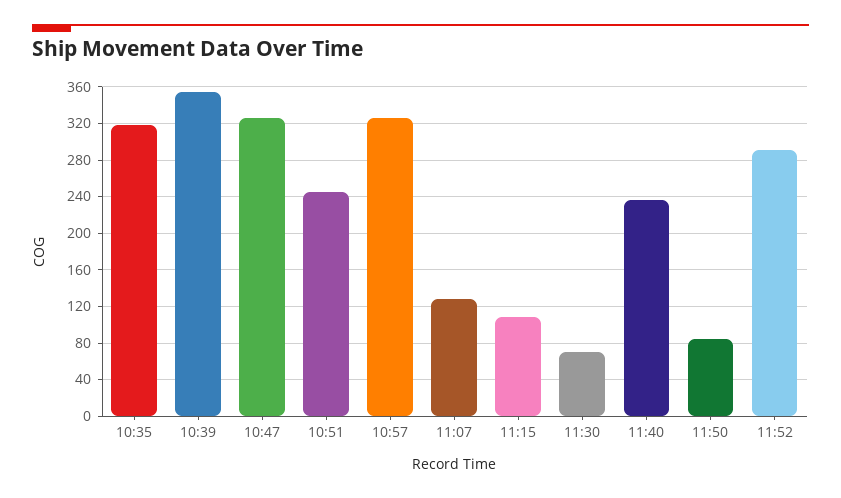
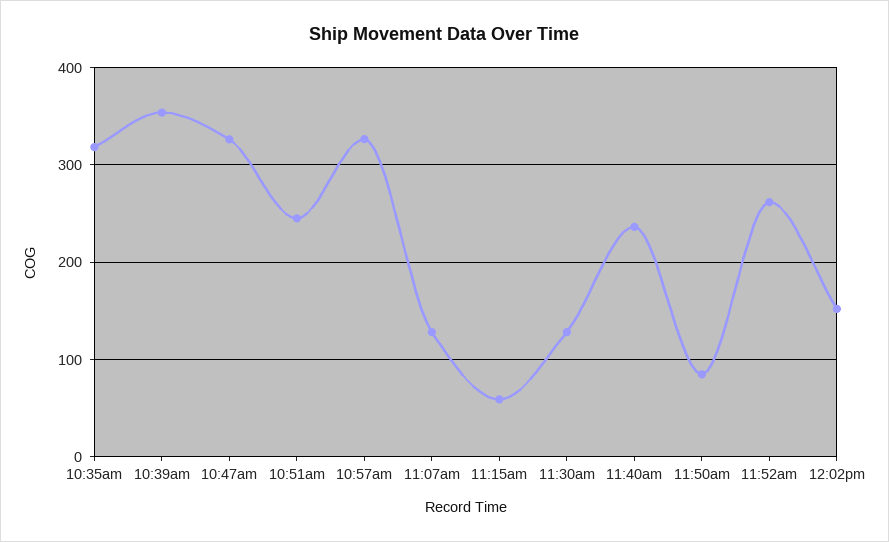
11:15: 110 -> 60
11:30: 70 -> 130
11:52: 290 -> 260
12:02pm: none -> 150

